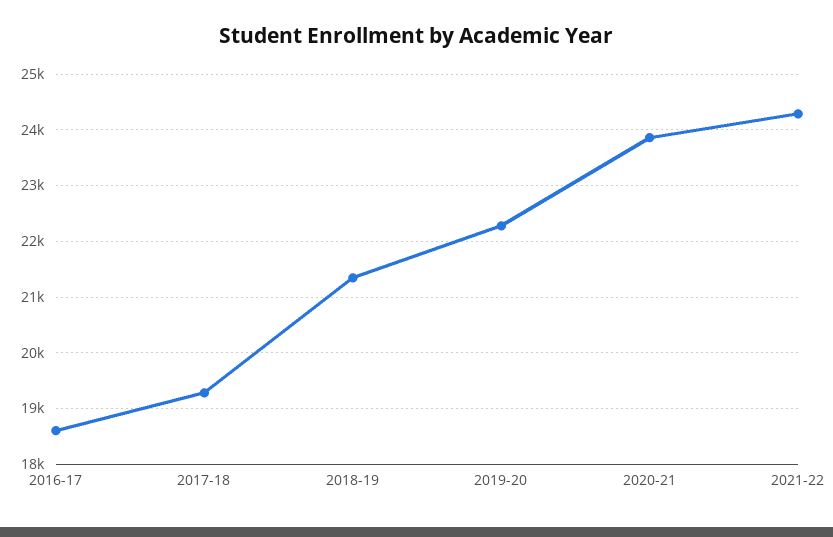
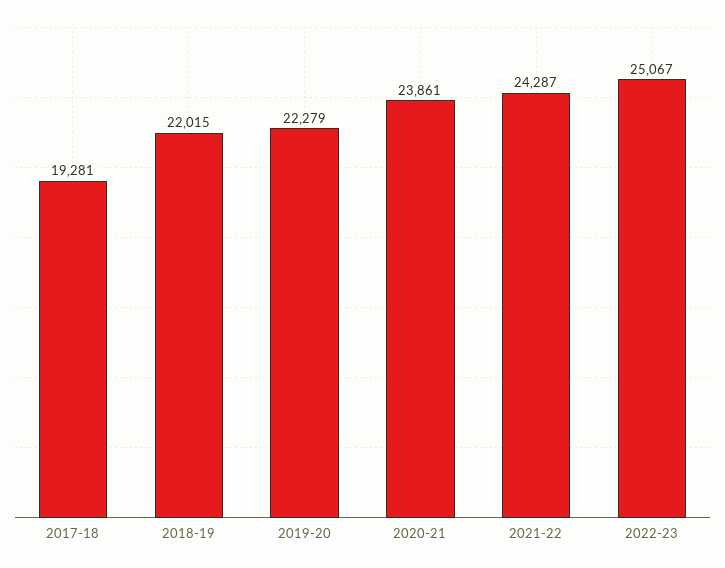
2016-17: 18600 -> none
2018-19: 21400 -> 22015
2022-23: none -> 25067

